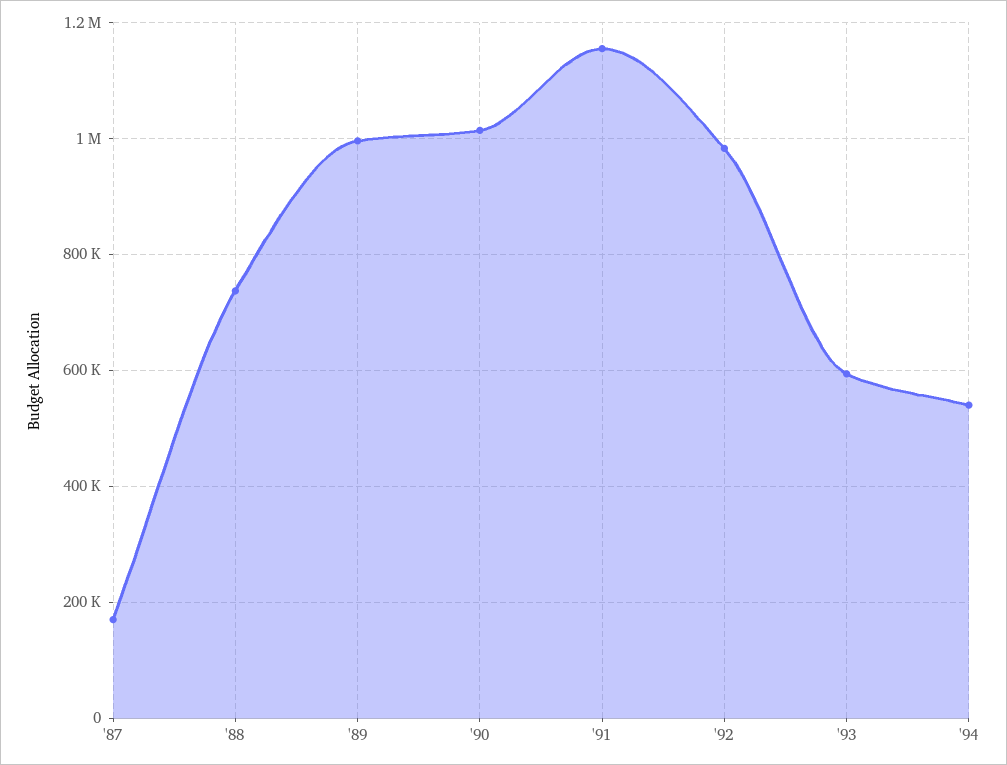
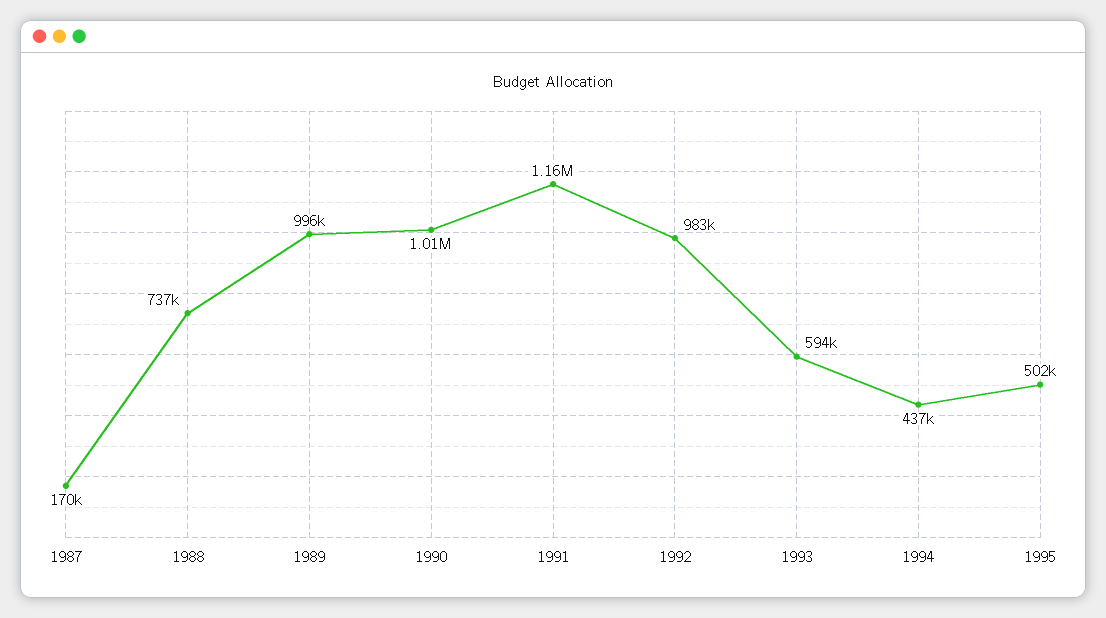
'94: 540000 -> 437000
1995: none -> 502000

